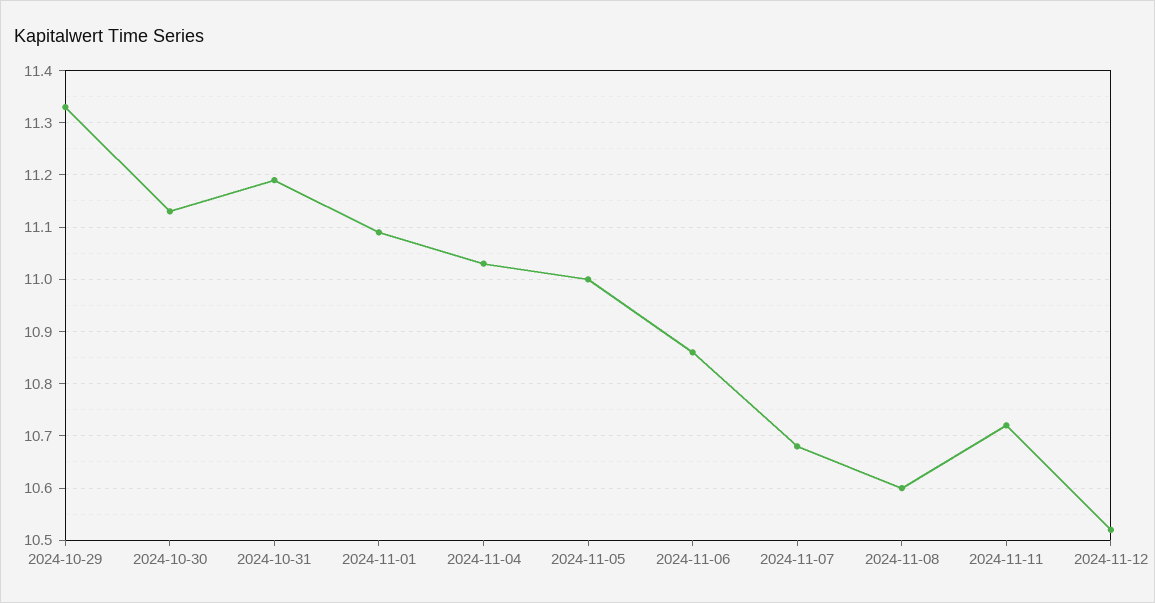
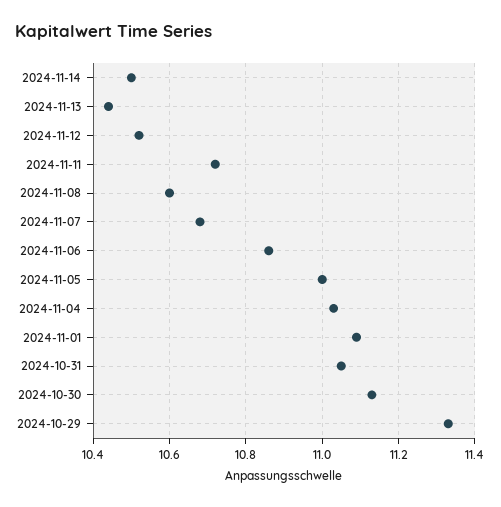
2024-10-31: 11.2 -> 11.05
2024-11-14: none -> 10.5
2024-11-13: none -> 10.45

